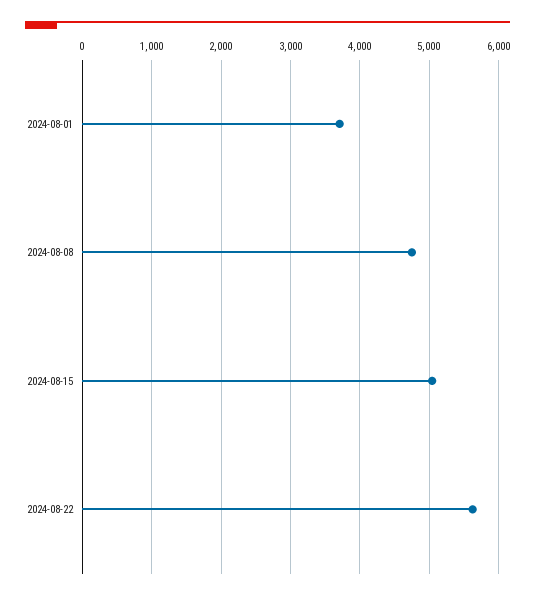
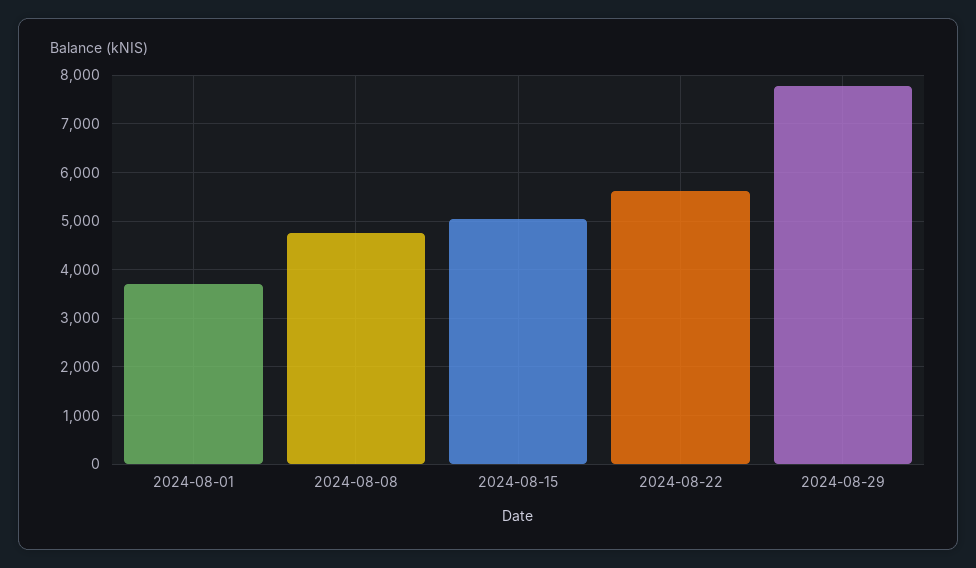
2024-08-29: none -> 7800

